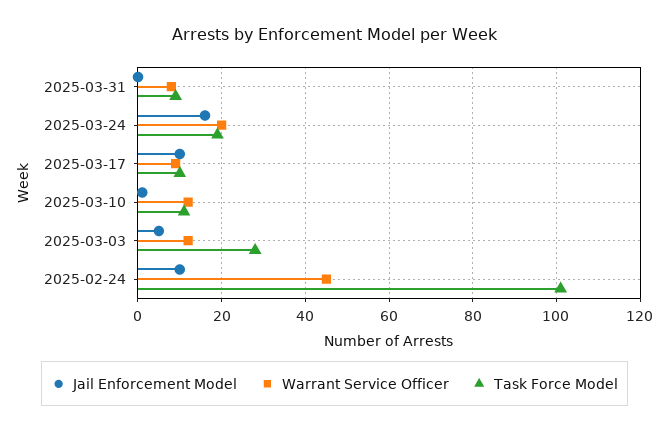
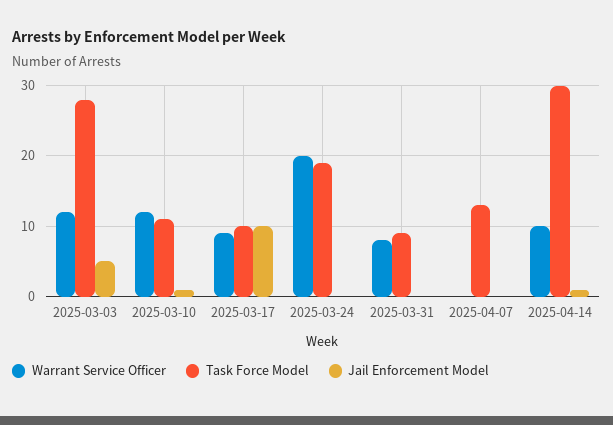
Jail Enforcement Model, 2025-03-24: 15 -> 0
Jail Enforcement Model, 2025-02-24: 10 -> none
Warrant Service Officer, 2025-02-24: 45 -> none
Task Force Model, 2025-02-24: 100 -> none
Warrant Service Officer, 2025-04-07: none -> 0
Task Force Model, 2025-04-07: none -> 13
Jail Enforcement Model, 2025-04-07: none -> 0
Warrant Service Officer, 2025-04-14: none -> 10
Task Force Model, 2025-04-14: none -> 30
Jail Enforcement Model, 2025-04-14: none -> 1

